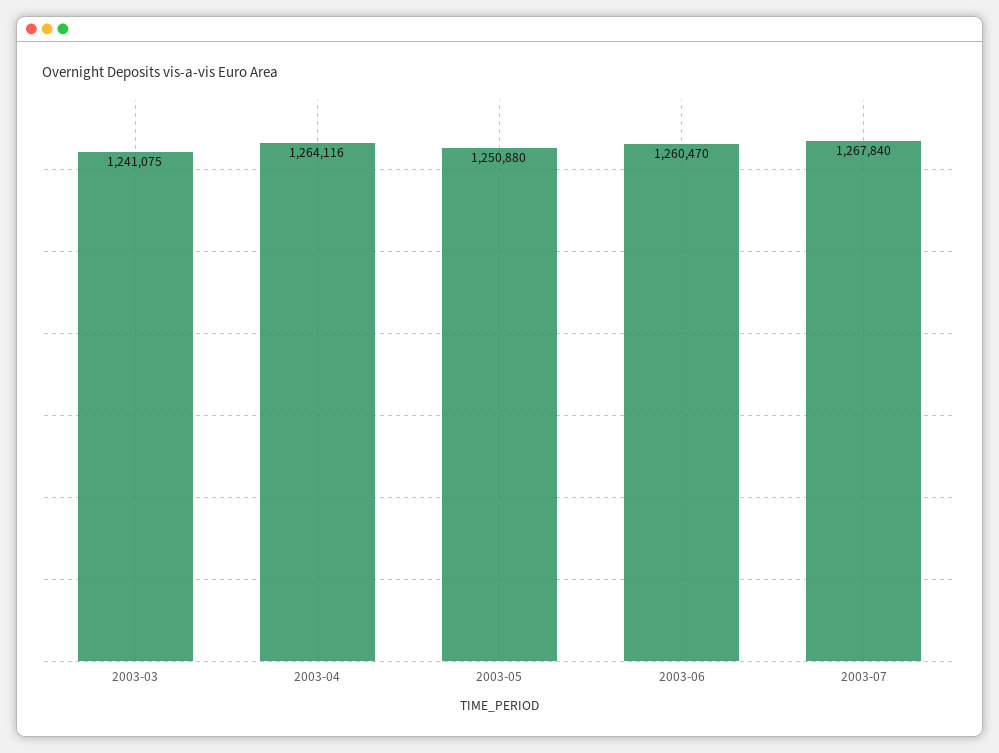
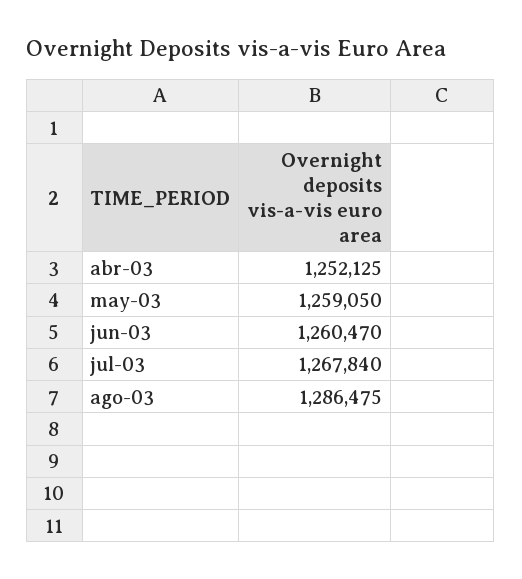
2003-03: 1241075 -> none
2003-04: 1264116 -> 1252125
2003-05: 1250880 -> 1259050
ago-03: none -> 1286475

